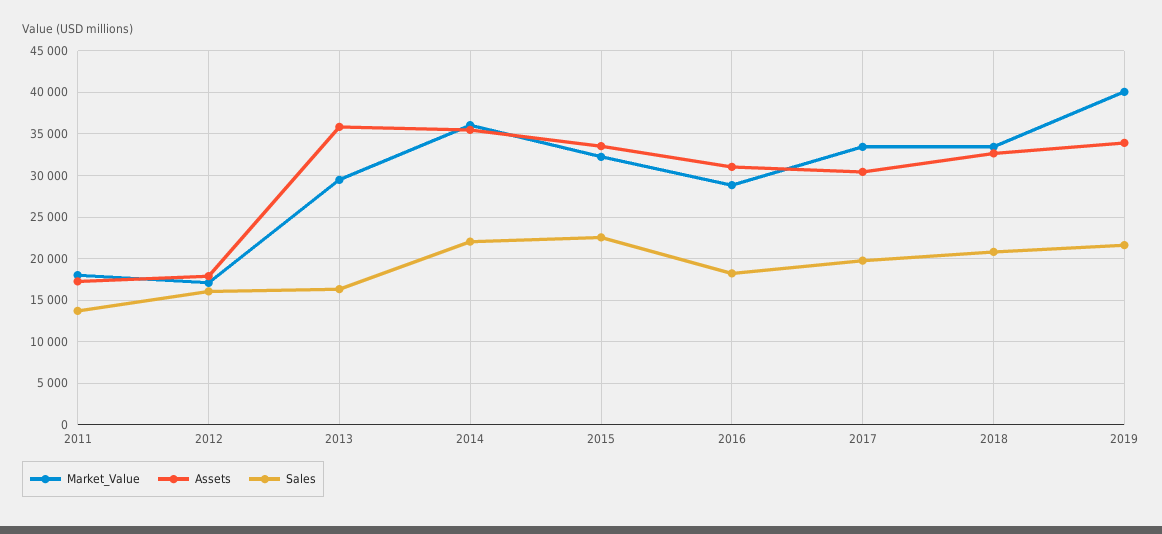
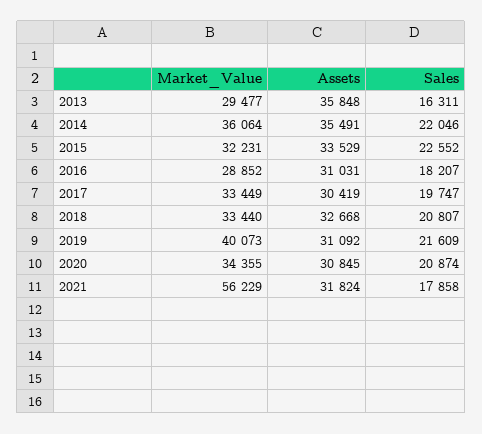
Market_Value, 2011: 18000 -> none
Assets, 2011: 17000 -> none
Sales, 2011: 14000 -> none
Market_Value, 2012: 17000 -> none
Assets, 2012: 18000 -> none
Sales, 2012: 16000 -> none
Assets, 2019: 34000 -> 31092
Market_Value, 2020: none -> 34355
Assets, 2020: none -> 30845
Sales, 2020: none -> 20874
Market_Value, 2021: none -> 56229
Assets, 2021: none -> 31824
Sales, 2021: none -> 17858

